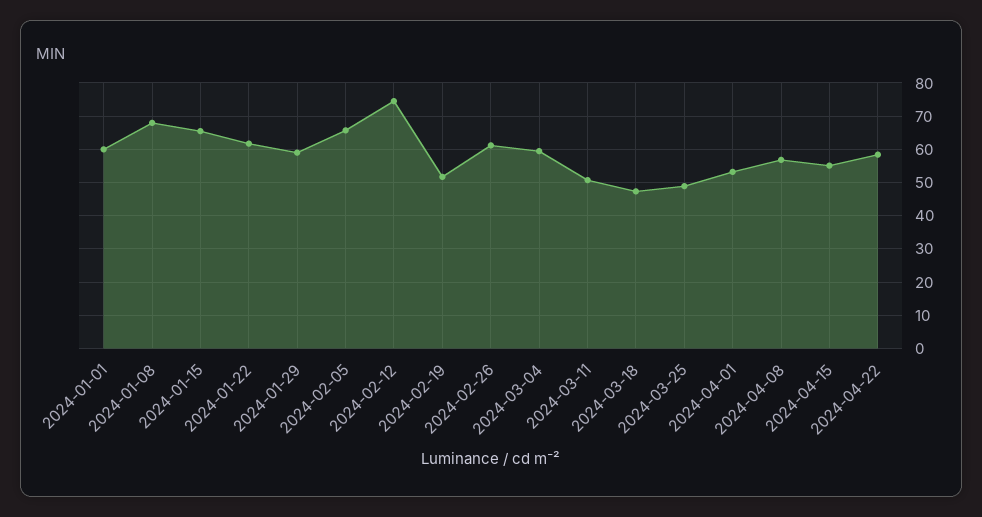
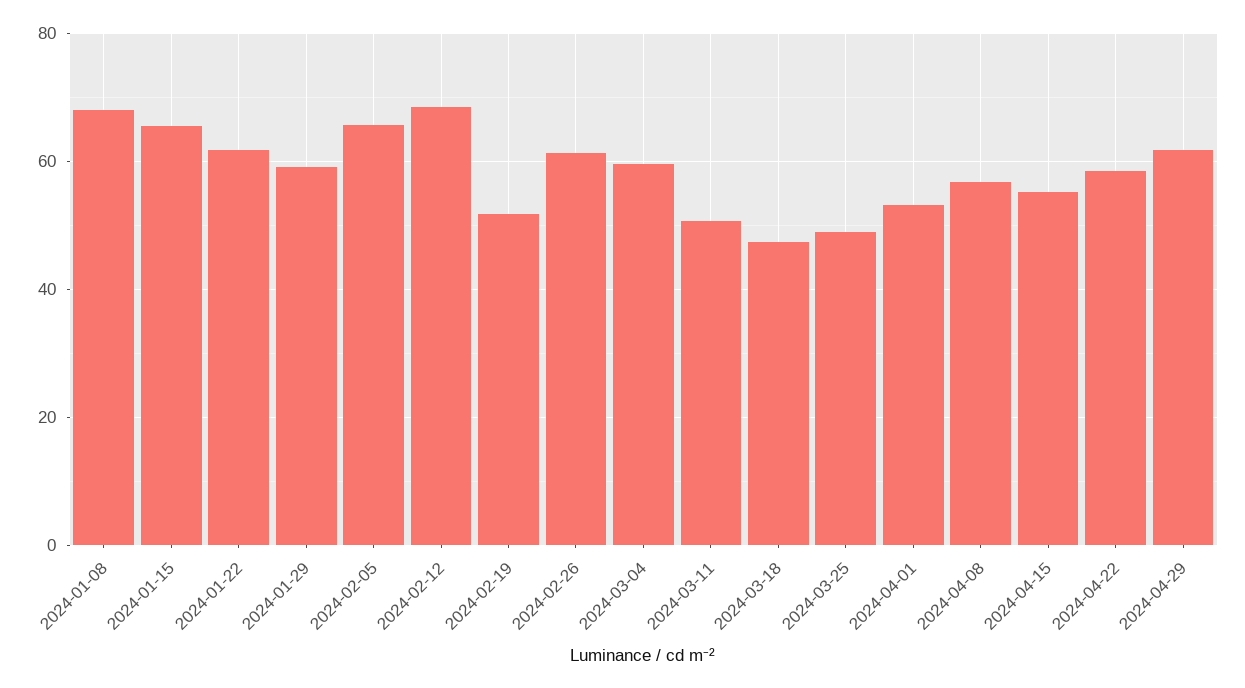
2024-01-01: 60 -> none
2024-02-12: 74 -> 68
2024-04-29: none -> 62

